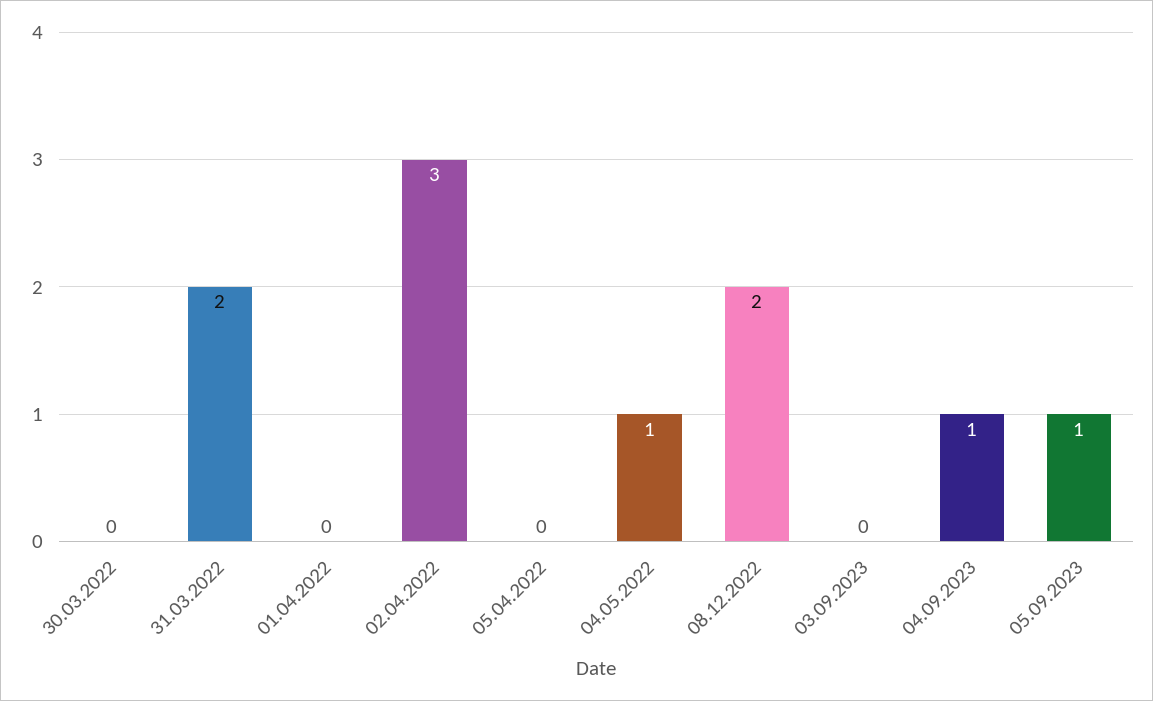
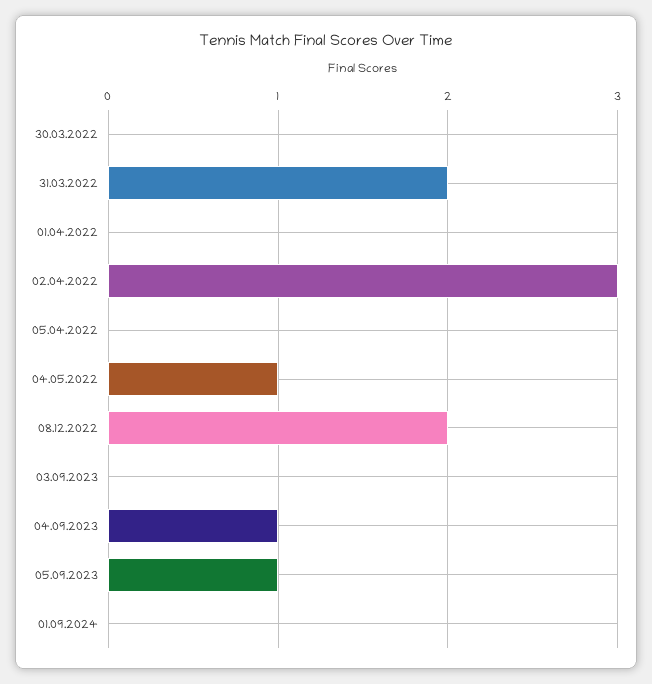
01.09.2024: none -> 0

